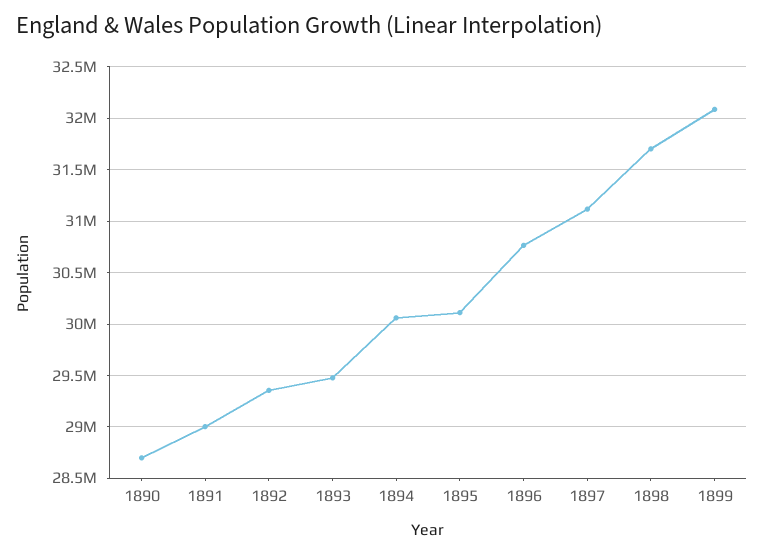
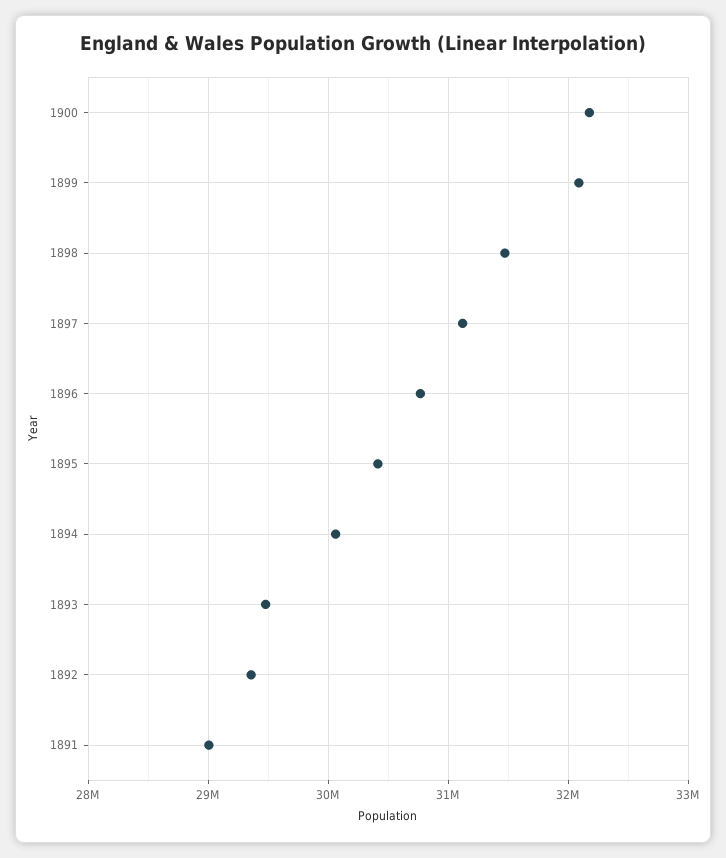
1890: 28700000 -> none
1895: 30100000 -> 30400000
1898: 31700000 -> 31500000
1900: none -> 32200000

